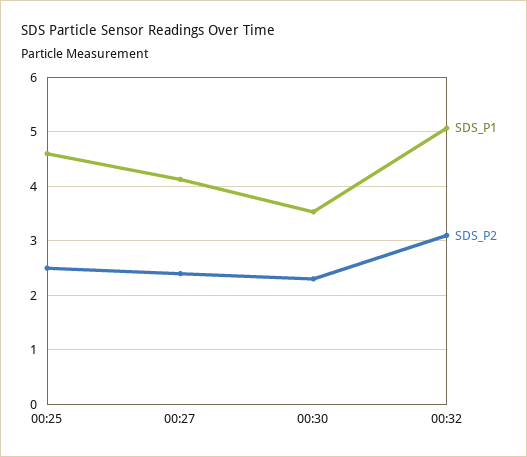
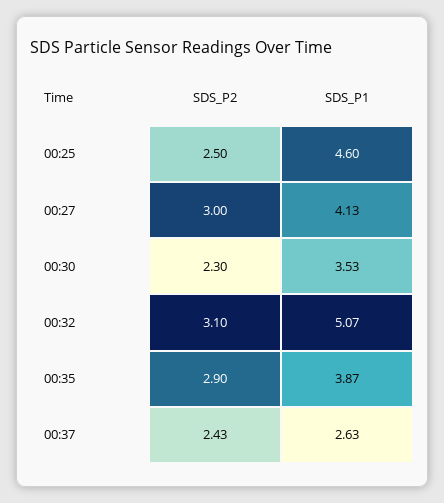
SDS_P2, 00:27: 2.4 -> 3
SDS_P2, 00:35: none -> 2.9
SDS_P1, 00:35: none -> 3.87
SDS_P2, 00:37: none -> 2.43
SDS_P1, 00:37: none -> 2.63

